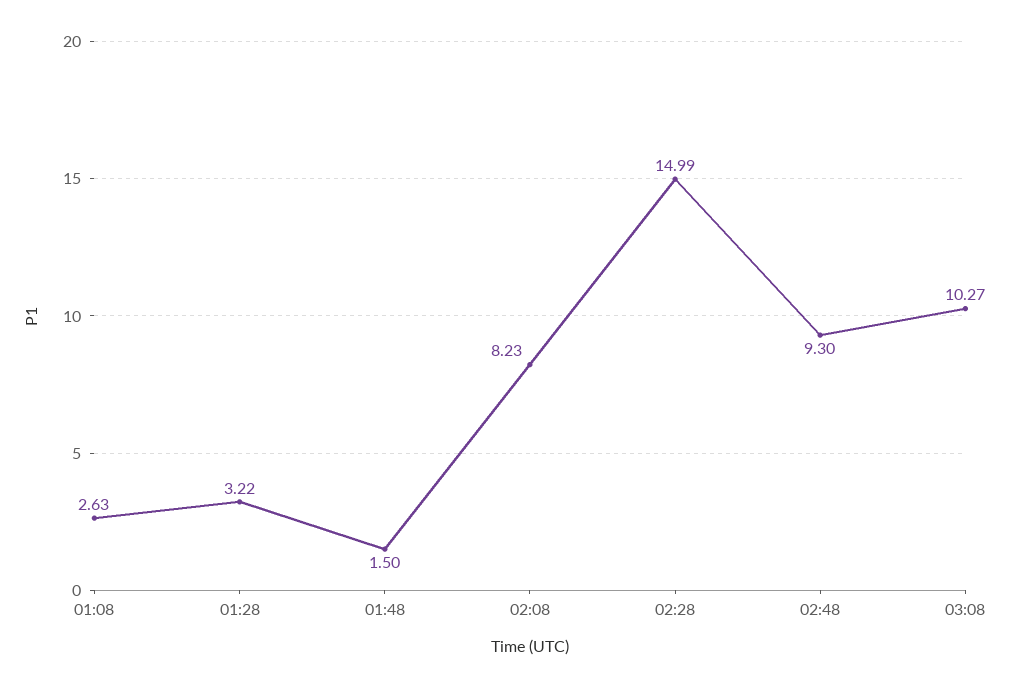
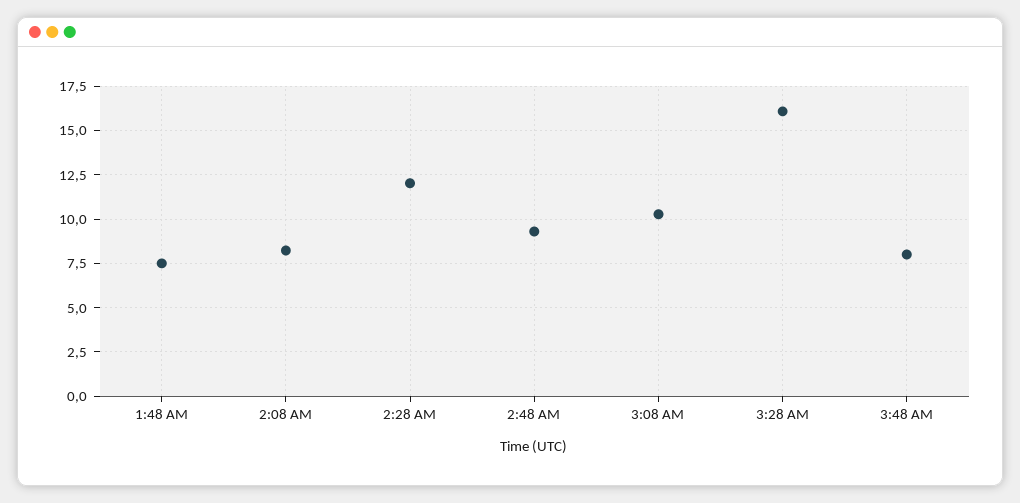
01:08: 2.63 -> none
01:28: 3.22 -> none
01:48: 1.5 -> 7.5
02:28: 14.99 -> 12
3:28 AM: none -> 16
3:48 AM: none -> 8

